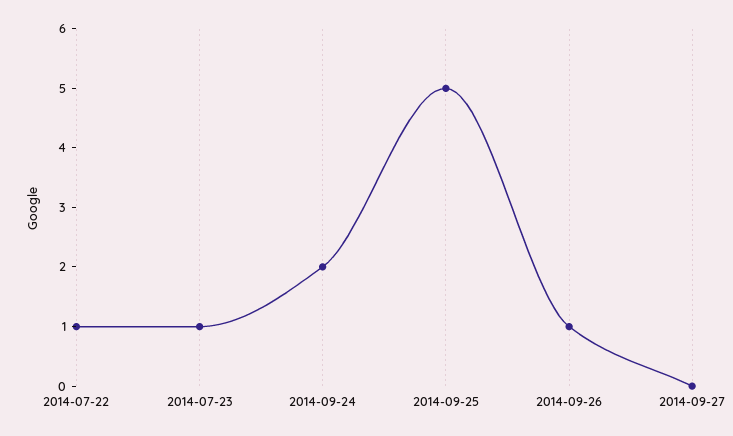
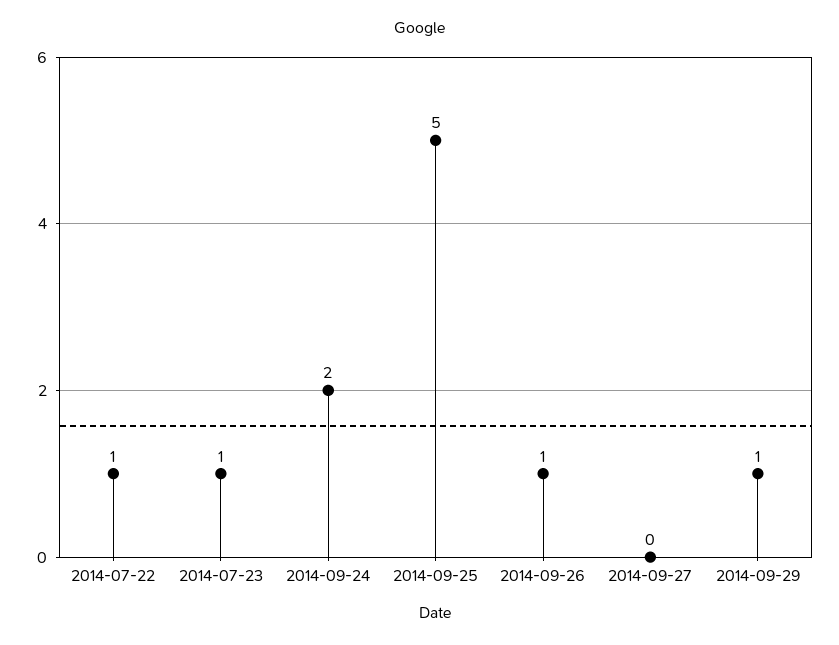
2014-09-29: none -> 1

